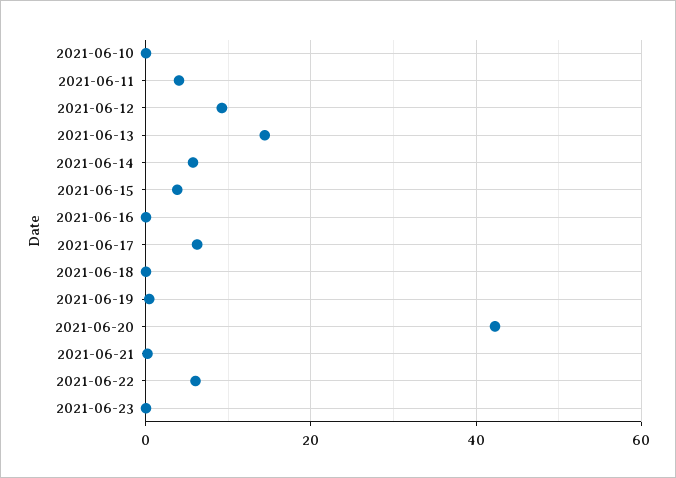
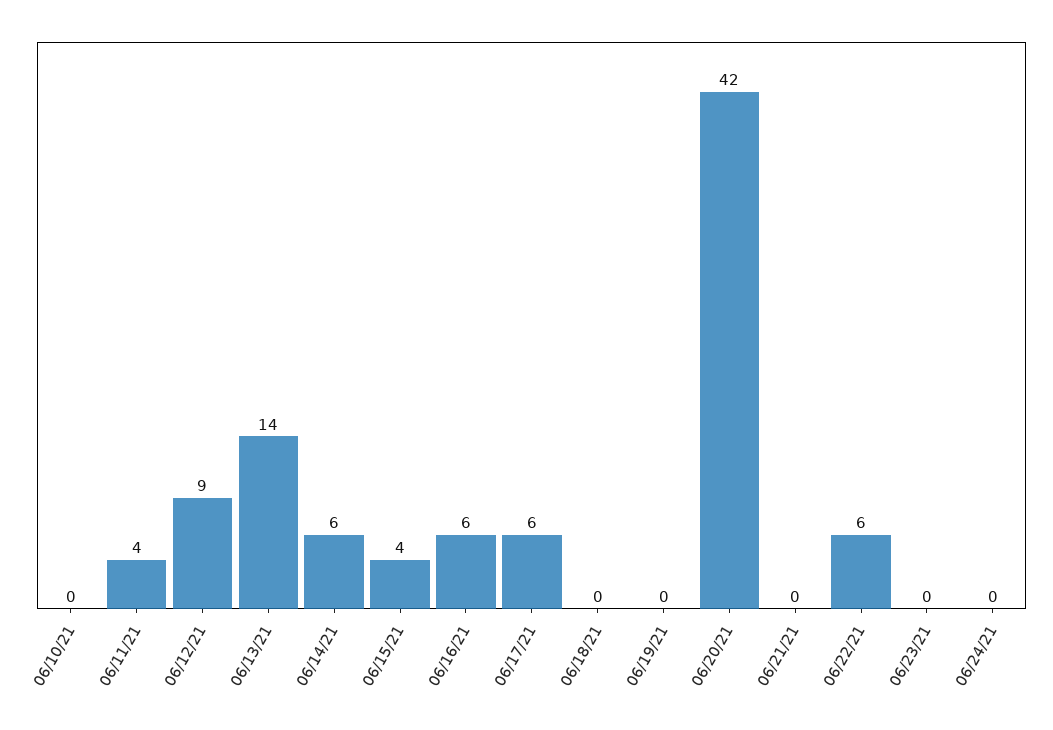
2021-06-16: 0 -> 6
06/24/21: none -> 0

